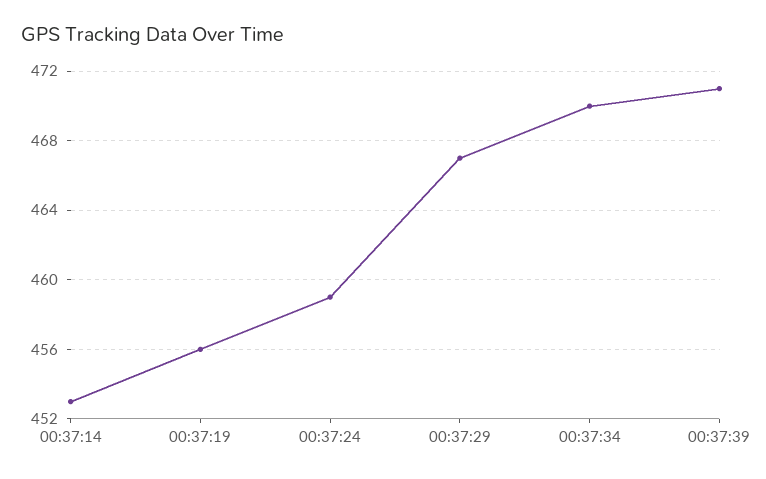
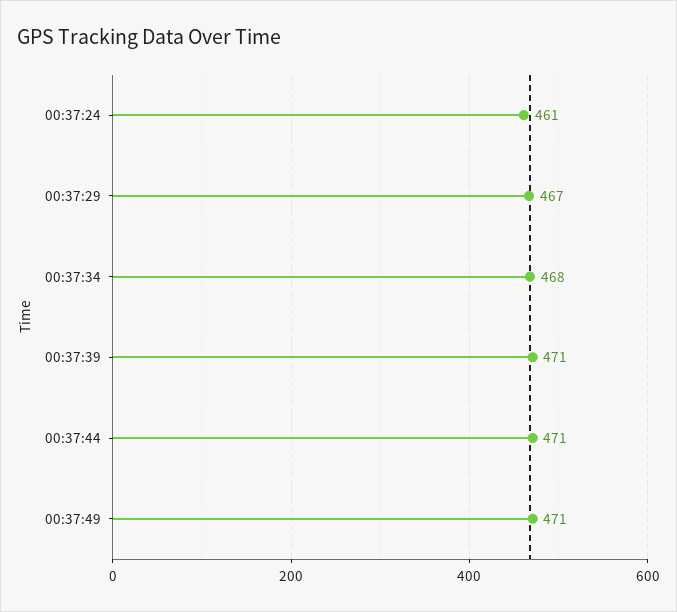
00:37:14: 453 -> none
00:37:19: 456 -> none
00:37:24: 459 -> 461
00:37:34: 470 -> 468
00:37:44: none -> 471
00:37:49: none -> 471

